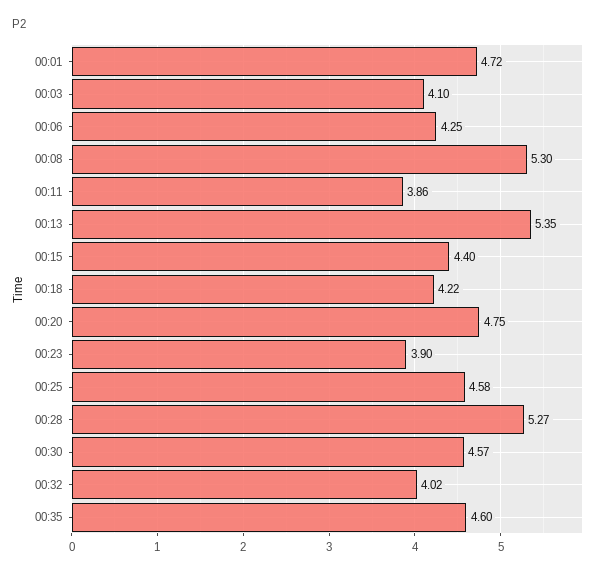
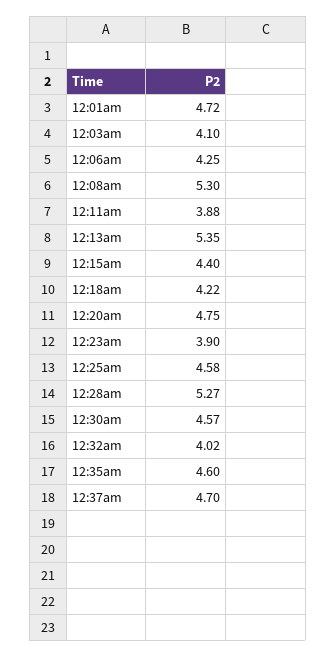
00:11: 3.86 -> 3.88
12:37am: none -> 4.7

